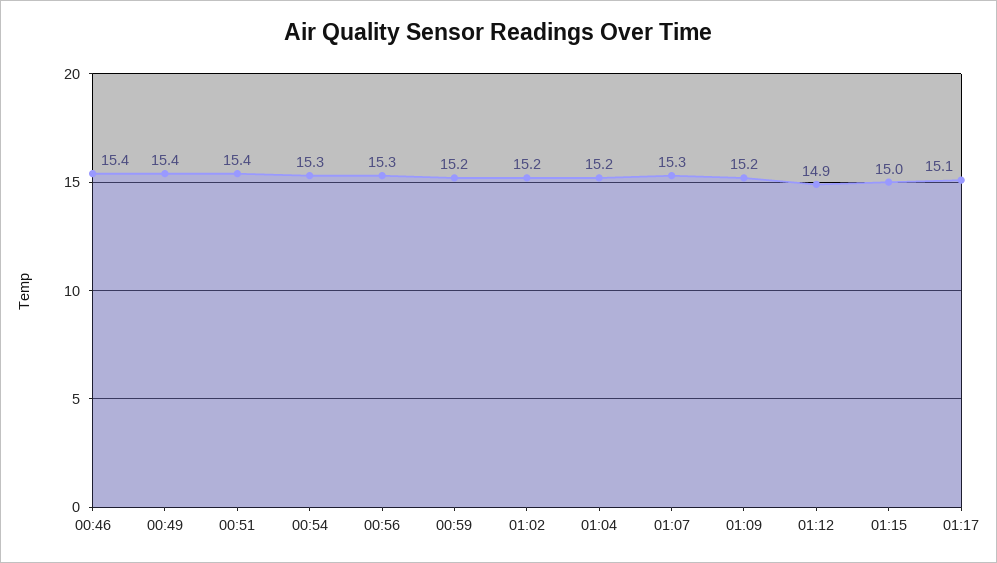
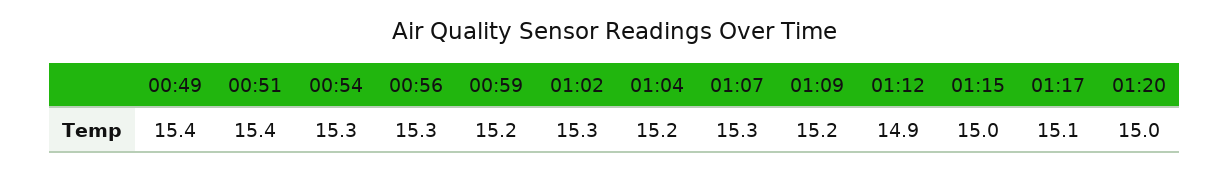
00:46: 15.4 -> none
01:02: 15.2 -> 15.3
01:20: none -> 15

